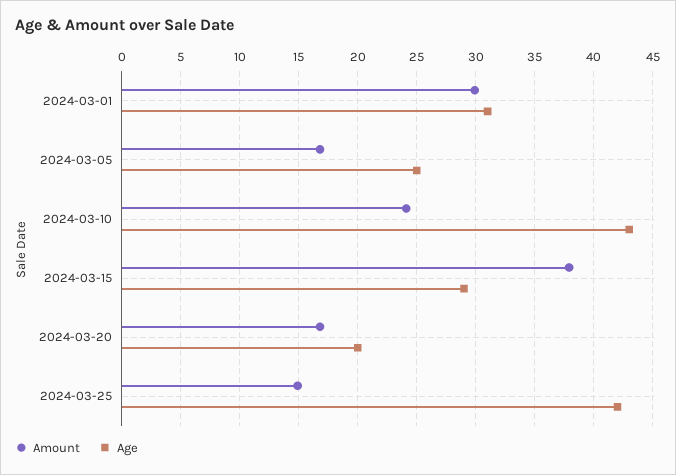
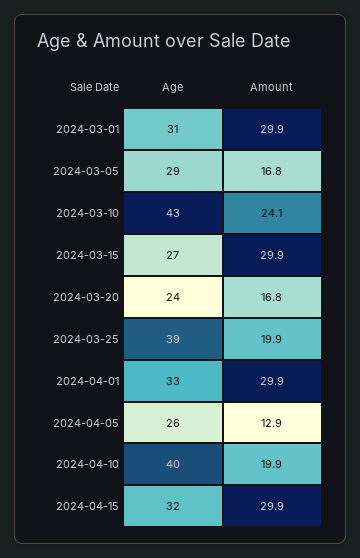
Age, 2024-03-05: 25 -> 29
Amount, 2024-03-15: 38 -> 29.9
Age, 2024-03-15: 29 -> 27
Age, 2024-03-20: 20 -> 24
Amount, 2024-03-25: 15 -> 19.9
Age, 2024-03-25: 42 -> 39
Age, 2024-04-01: none -> 33
Amount, 2024-04-01: none -> 29.9
Age, 2024-04-05: none -> 26
Amount, 2024-04-05: none -> 12.9
Age, 2024-04-10: none -> 40
Amount, 2024-04-10: none -> 19.9
Age, 2024-04-15: none -> 32
Amount, 2024-04-15: none -> 29.9

